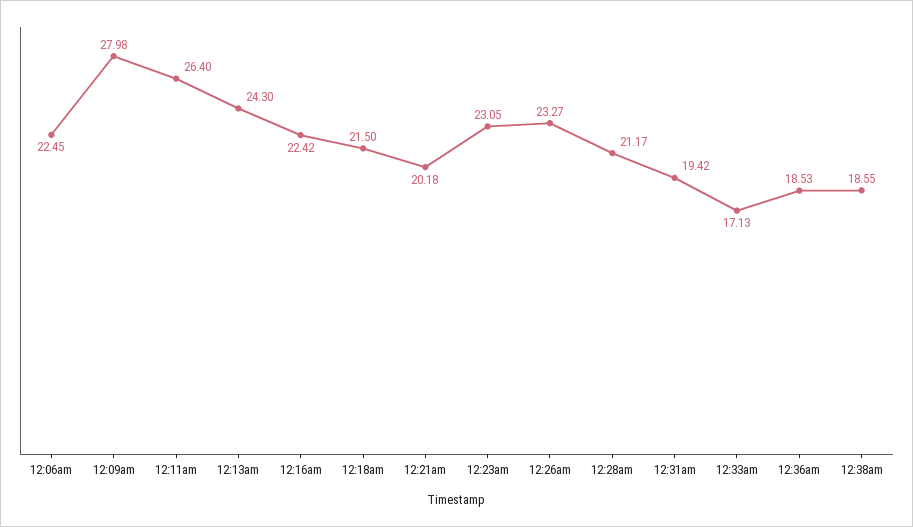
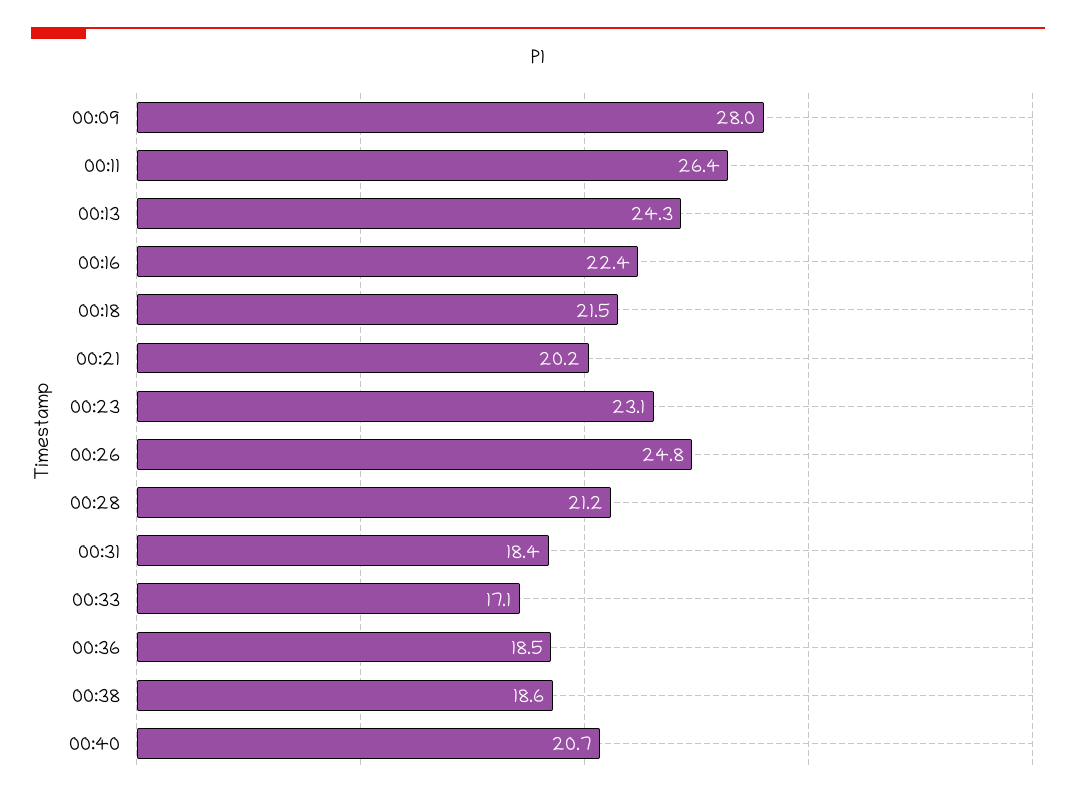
12:06am: 22.45 -> none
12:26am: 23.27 -> 24.8
12:31am: 19.42 -> 18.4
00:40: none -> 20.7

